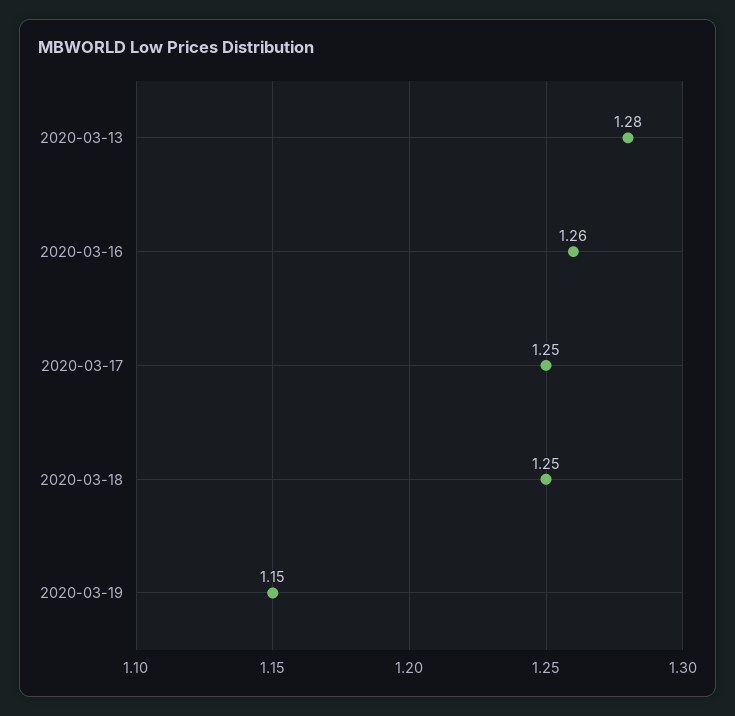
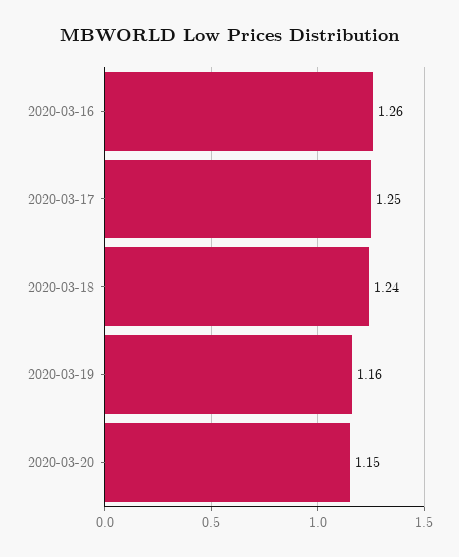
2020-03-13: 1.28 -> none
2020-03-18: 1.25 -> 1.24
2020-03-19: 1.15 -> 1.16
2020-03-20: none -> 1.15

